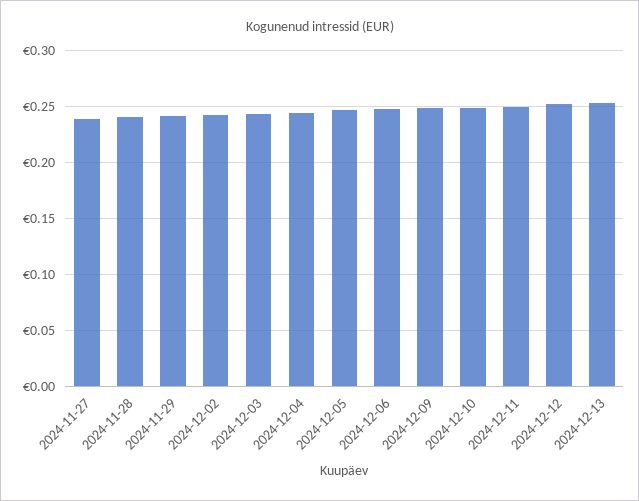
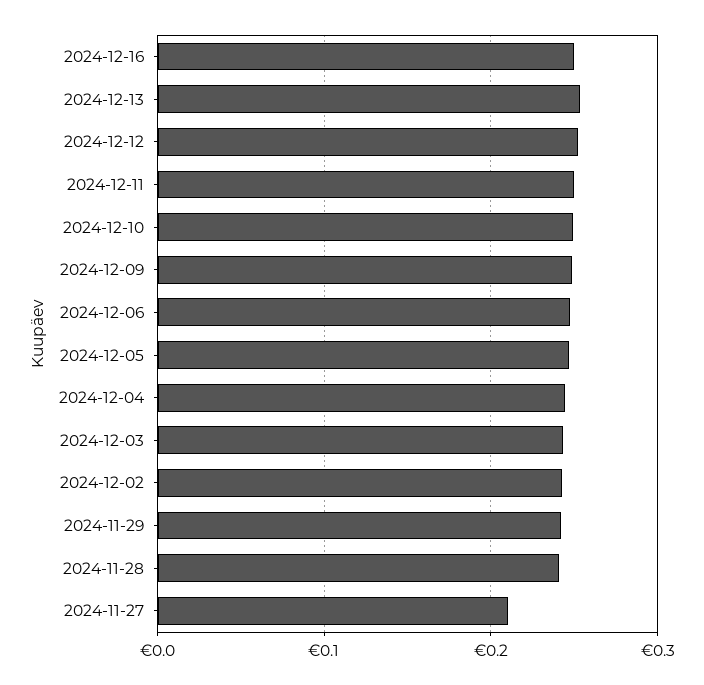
2024-11-27: 0.24 -> 0.21
2024-12-16: none -> 0.25

